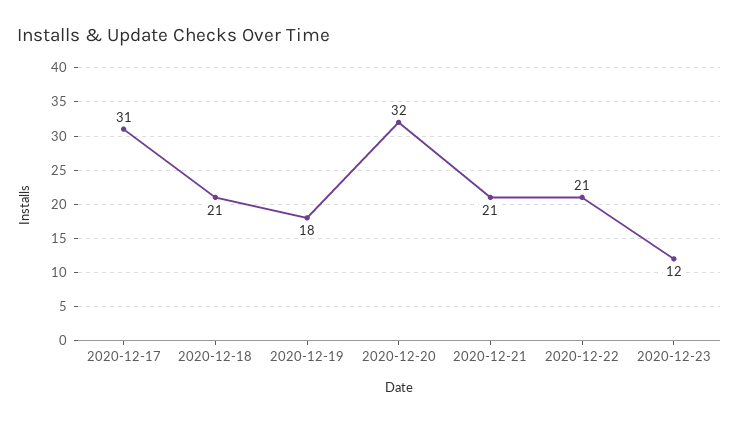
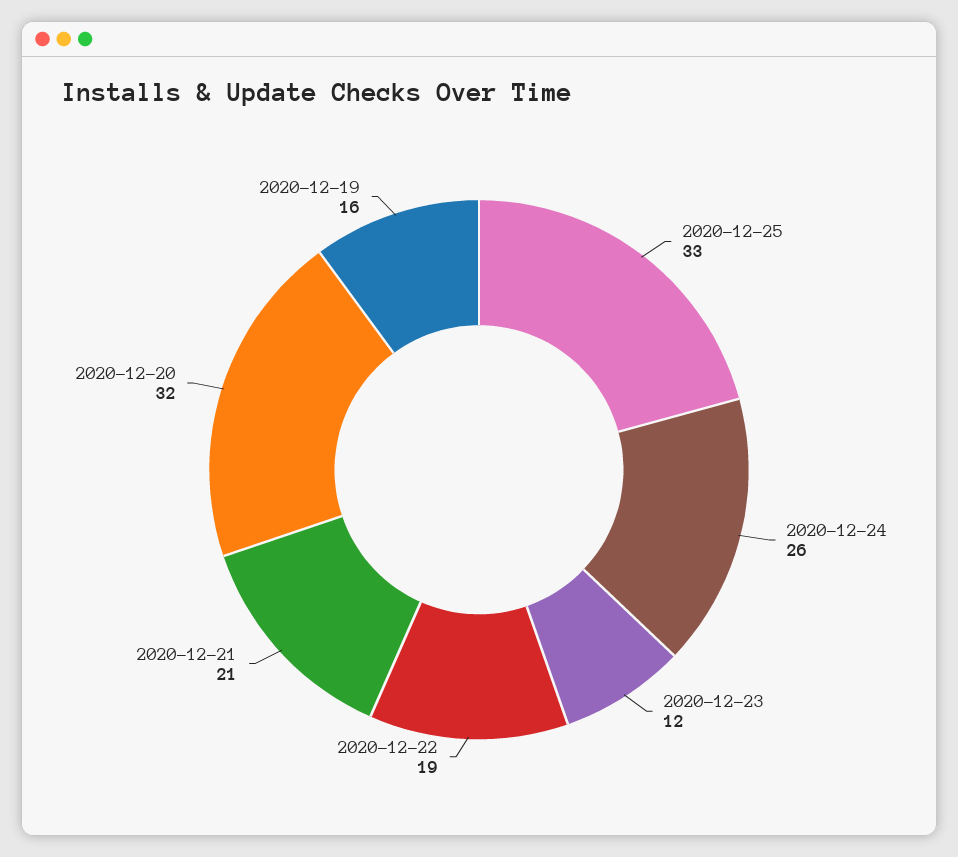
2020-12-17: 31 -> none
2020-12-18: 21 -> none
2020-12-19: 18 -> 16
2020-12-22: 21 -> 19
2020-12-25: none -> 33
2020-12-24: none -> 26

